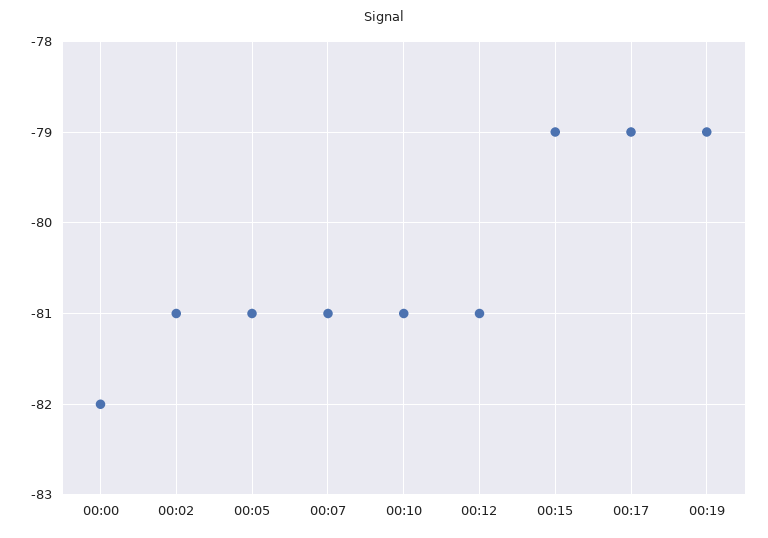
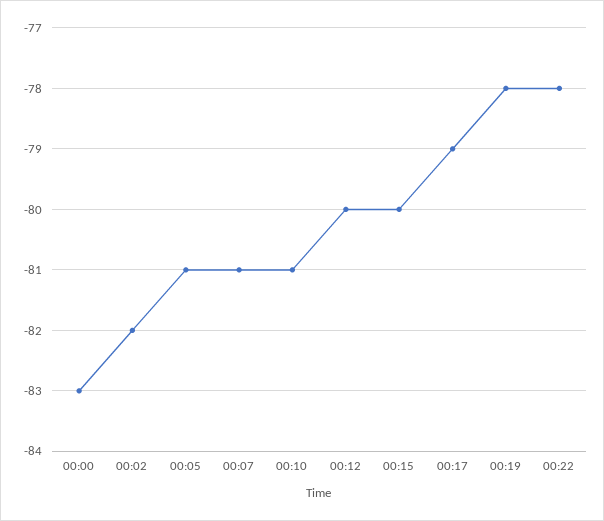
00:00: -82 -> -83
00:02: -81 -> -82
00:12: -81 -> -80
00:15: -79 -> -80
00:19: -79 -> -78
00:22: none -> -78

